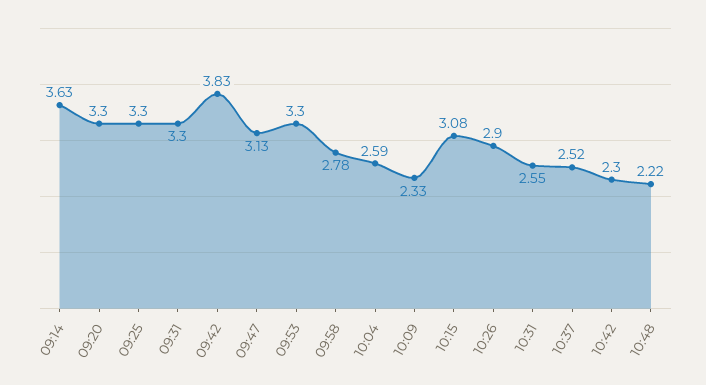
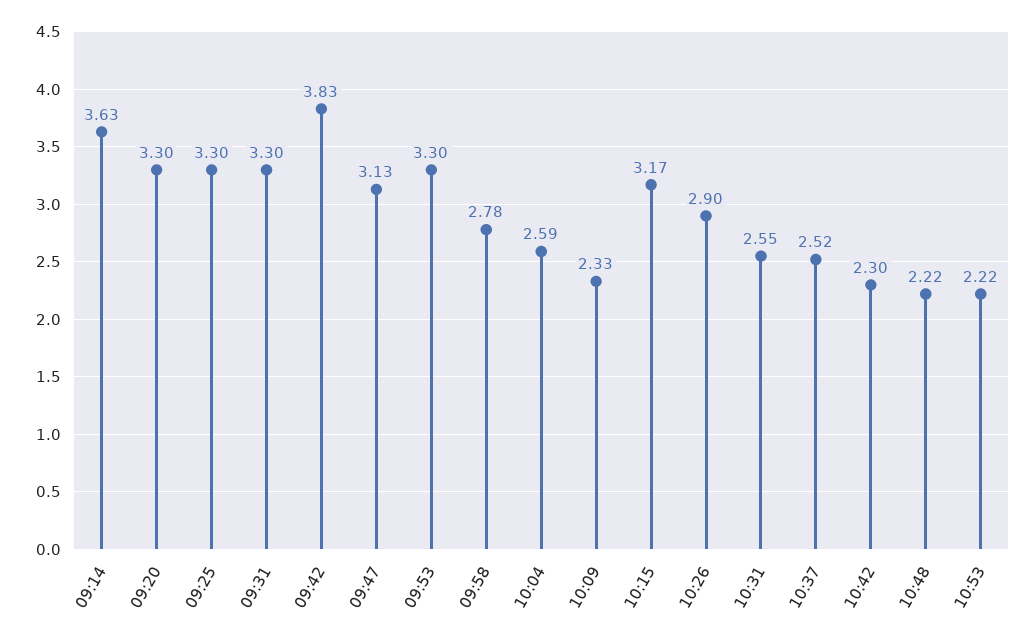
10:15: 3.08 -> 3.17
10:53: none -> 2.22

